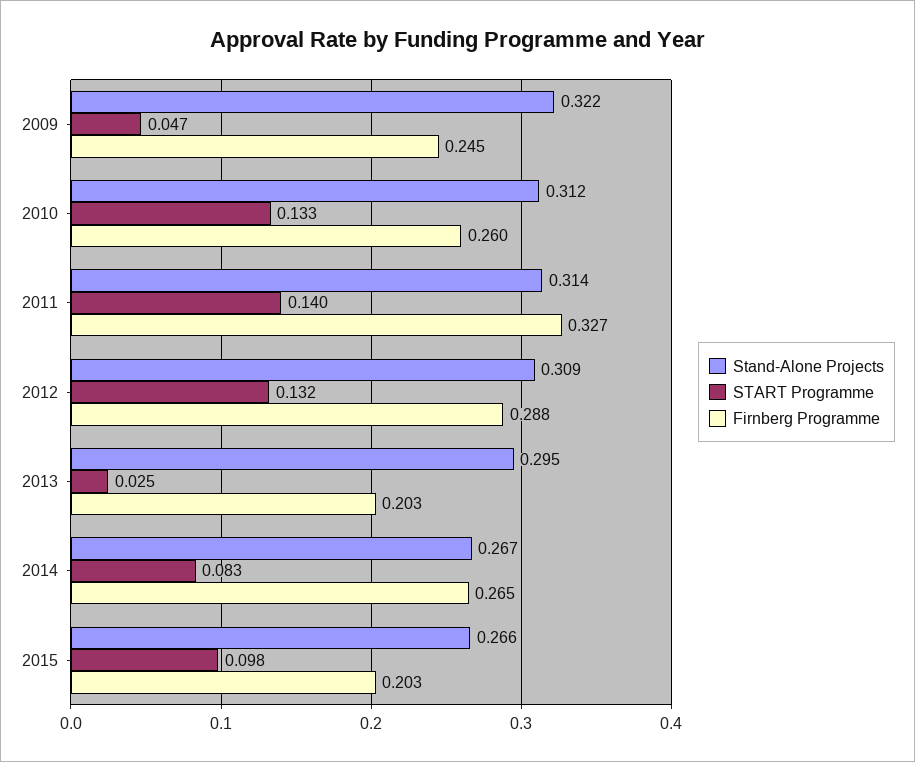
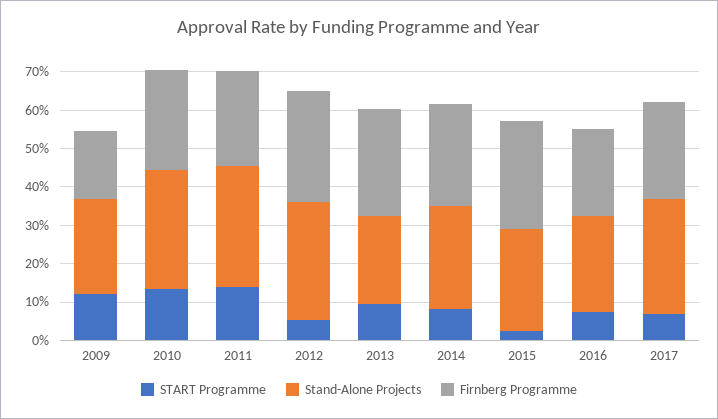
Stand-Alone Projects, 2009: 0.322 -> 0.25
START Programme, 2009: 0.047 -> 0.125
Firnberg Programme, 2009: 0.245 -> 0.175
Firnberg Programme, 2011: 0.327 -> 0.25
START Programme, 2012: 0.132 -> 0.05
Stand-Alone Projects, 2013: 0.295 -> 0.225
START Programme, 2013: 0.025 -> 0.1
Firnberg Programme, 2013: 0.203 -> 0.275
START Programme, 2015: 0.098 -> 0.025
Firnberg Programme, 2015: 0.203 -> 0.275
START Programme, 2016: none -> 0.075
Stand-Alone Projects, 2016: none -> 0.25
Firnberg Programme, 2016: none -> 0.225
START Programme, 2017: none -> 0.075
Stand-Alone Projects, 2017: none -> 0.3
Firnberg Programme, 2017: none -> 0.25

